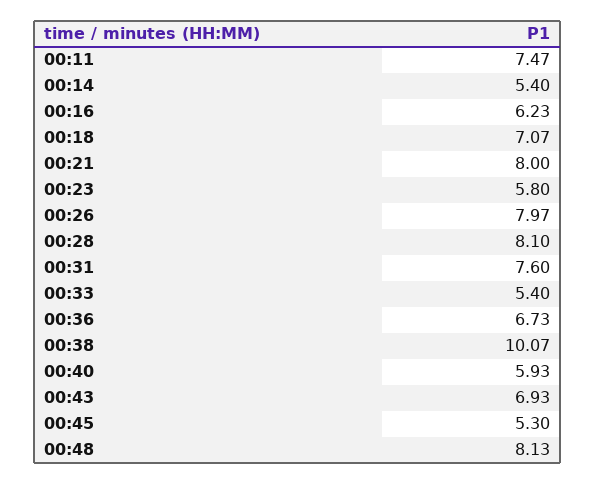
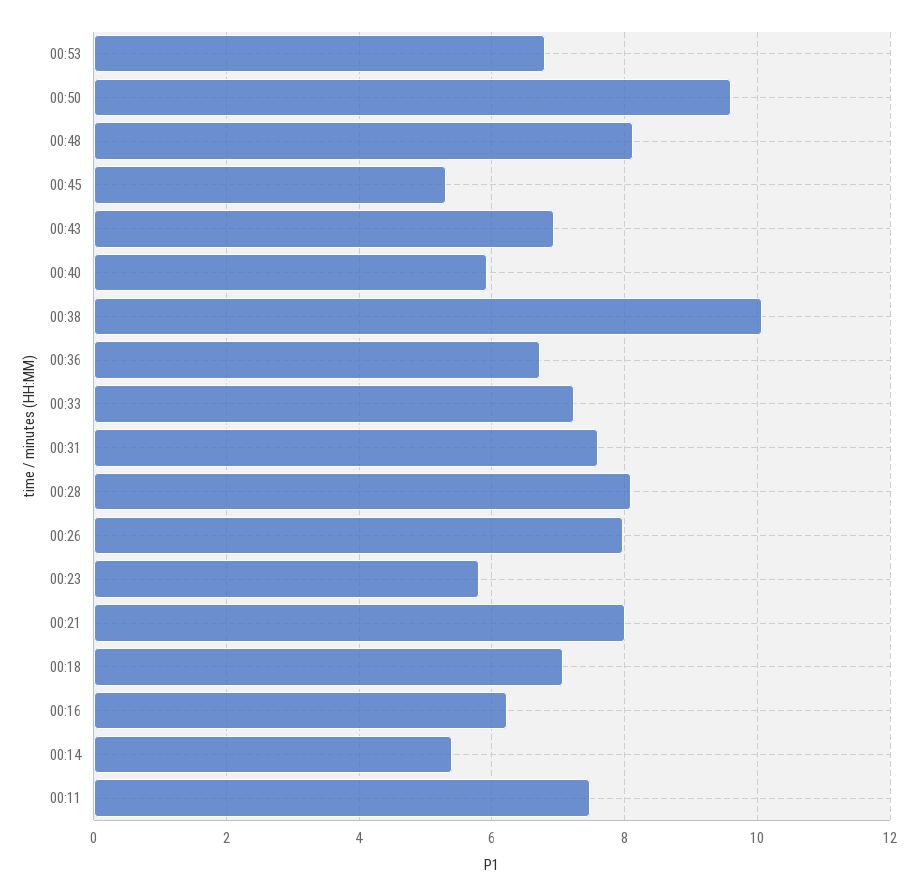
00:33: 5.4 -> 7.2
00:53: none -> 6.8
00:50: none -> 9.6

